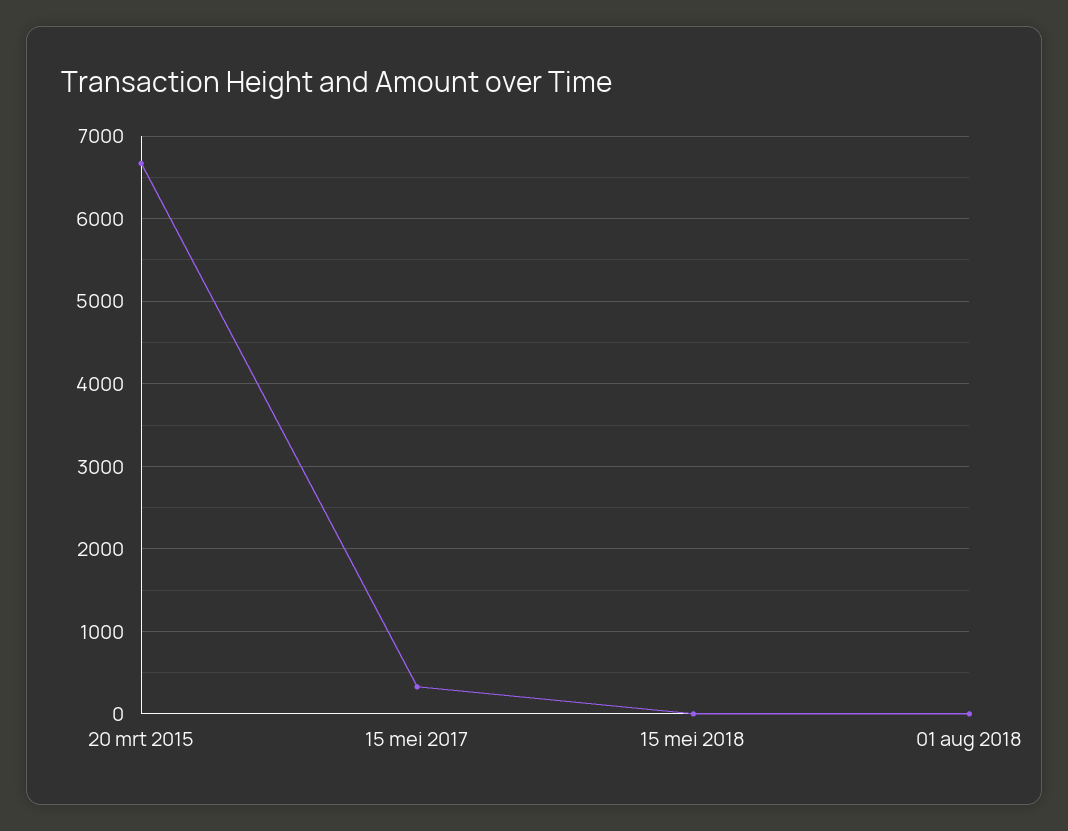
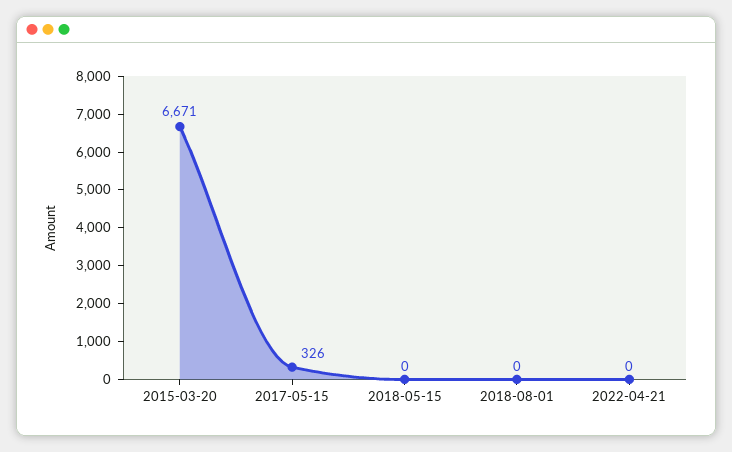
2022-04-21: none -> 0

